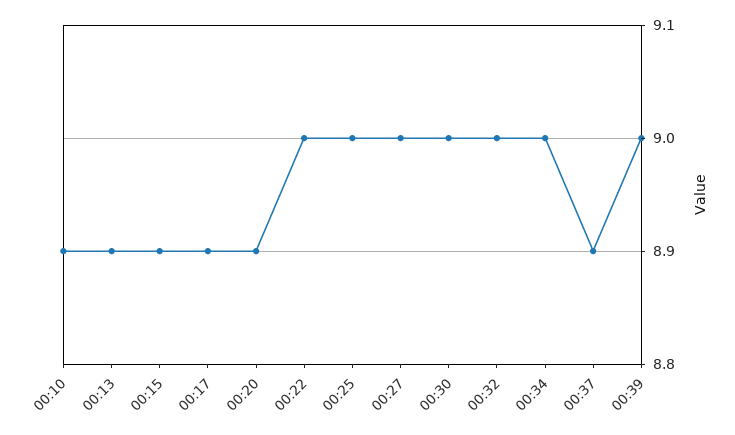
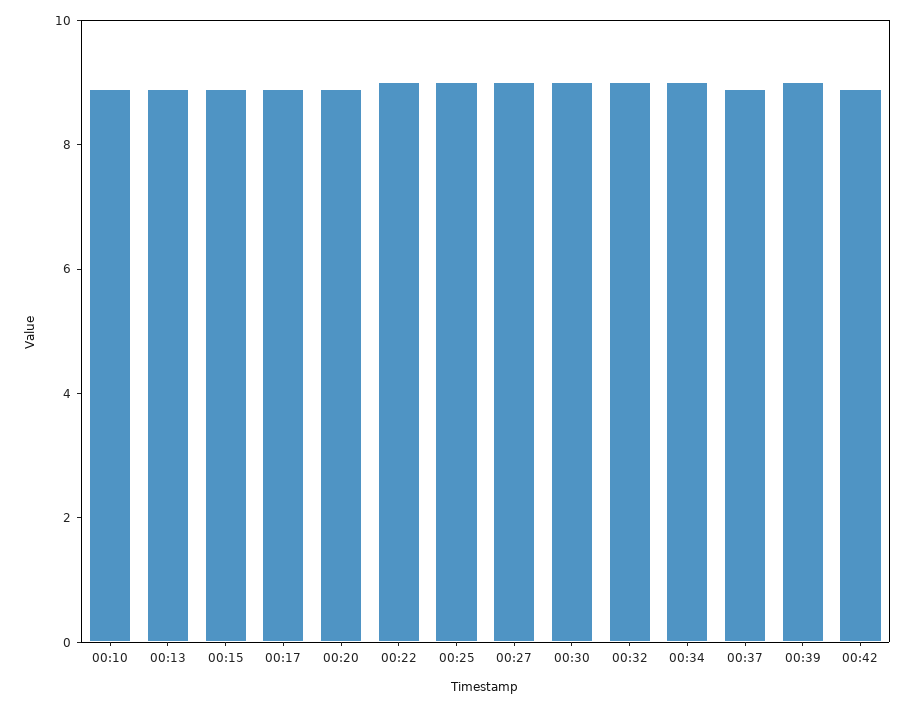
00:42: none -> 9

